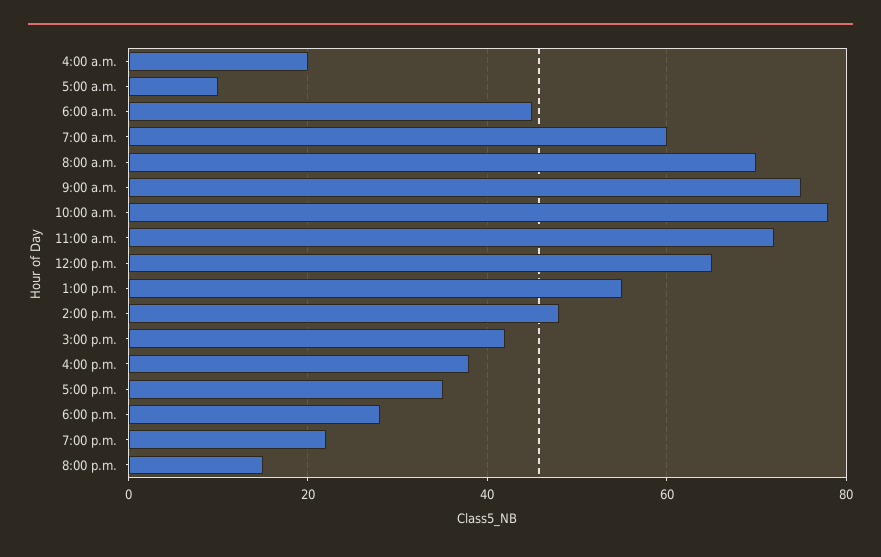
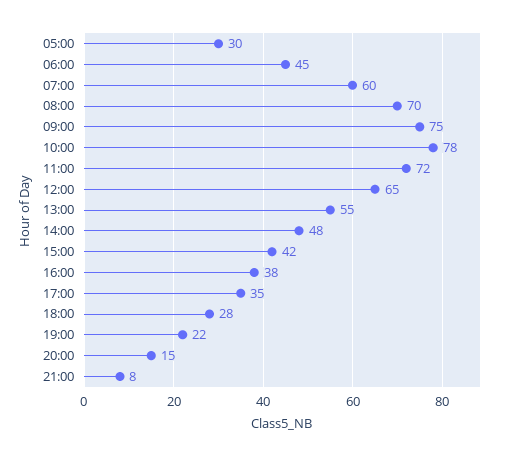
4:00 a.m.: 20 -> none
5:00 a.m.: 10 -> 30
21:00: none -> 8

